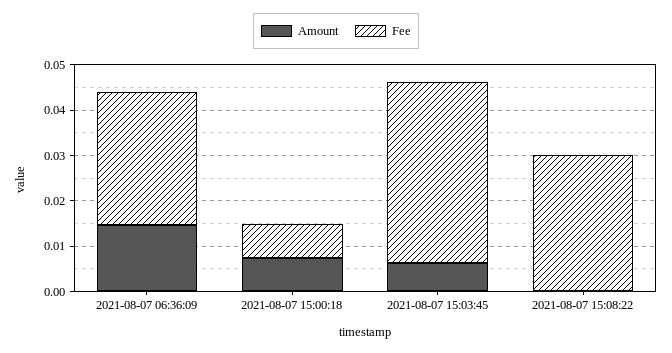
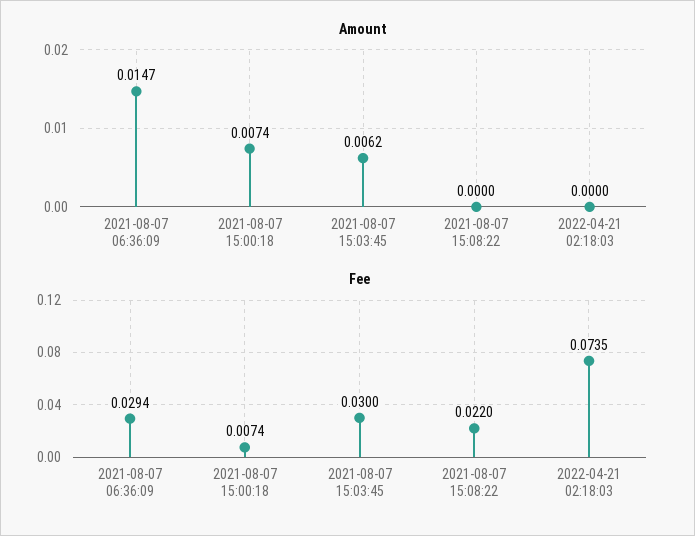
Fee, 2021-08-07 15:03:45: 0.04 -> 0.03
Fee, 2021-08-07 15:08:22: 0.03 -> 0.022
Amount, 2022-04-21 02:18:03: none -> 0
Fee, 2022-04-21 02:18:03: none -> 0.0735

